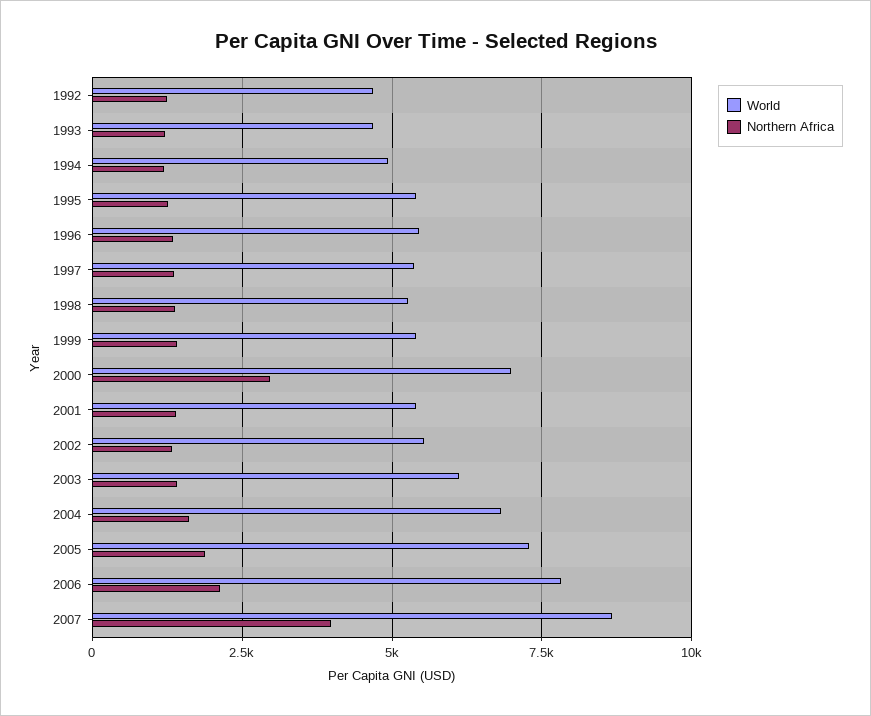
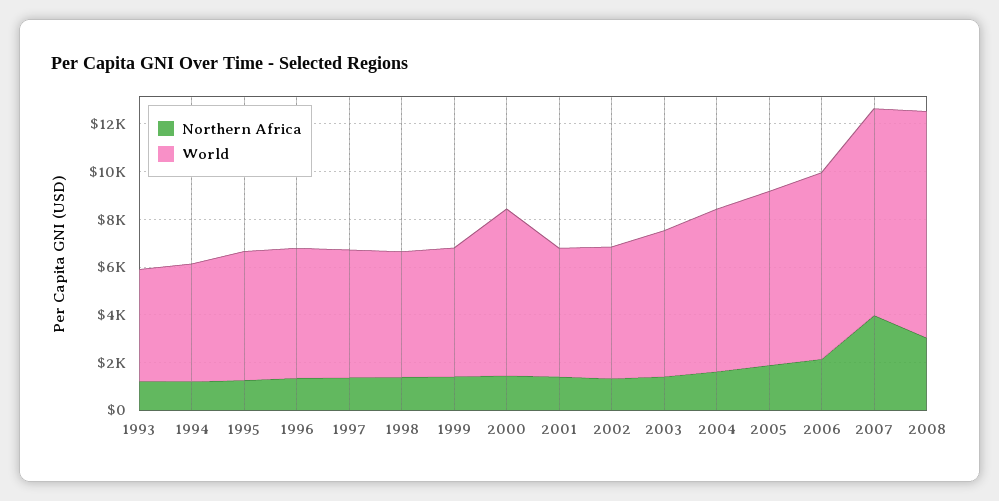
World, 1992: 4750 -> none
Northern Africa, 1992: 1250 -> none
Northern Africa, 2000: 3000 -> 1500
Northern Africa, 2008: none -> 3000
World, 2008: none -> 9500

